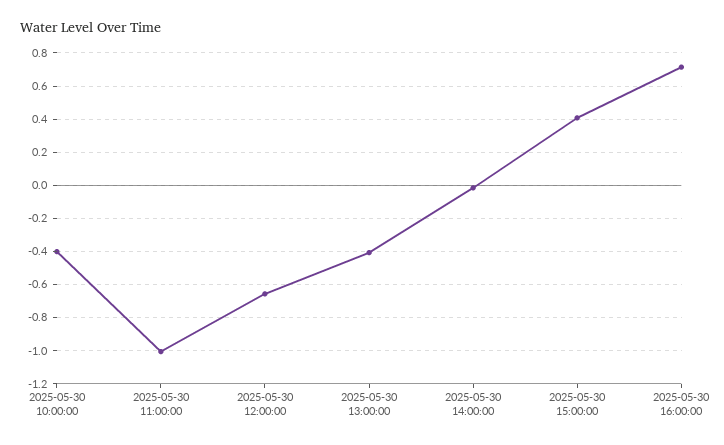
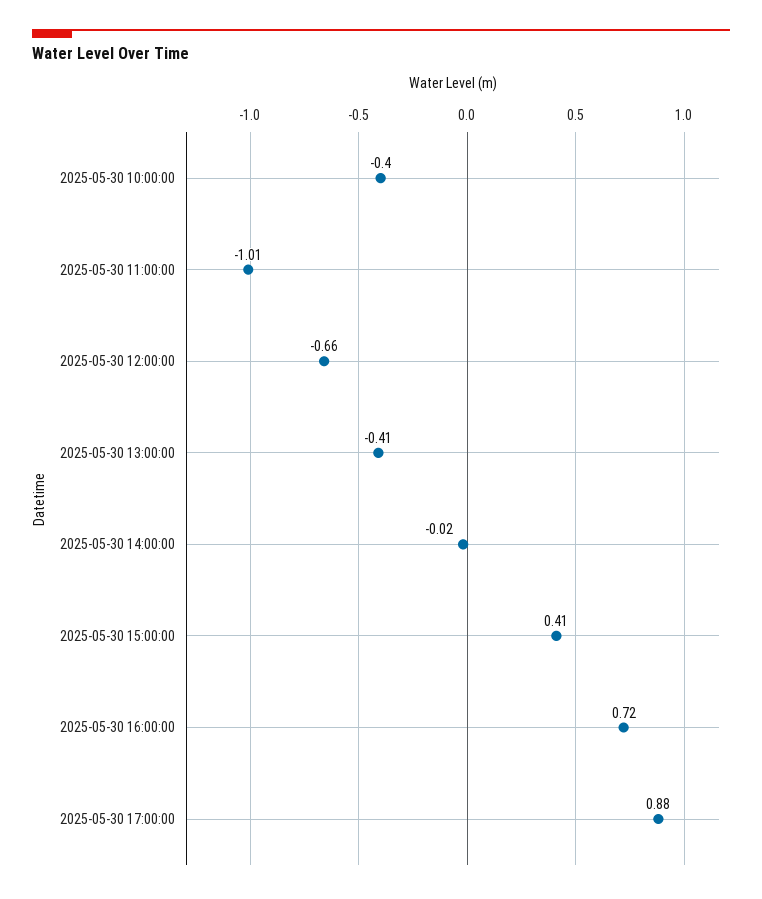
2025-05-30 17:00:00: none -> 0.88

